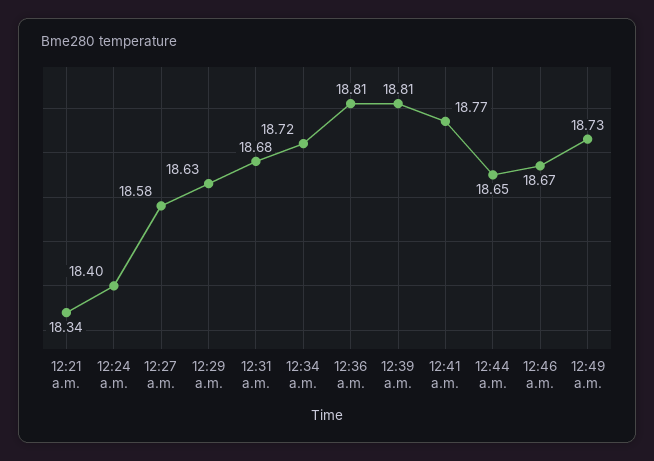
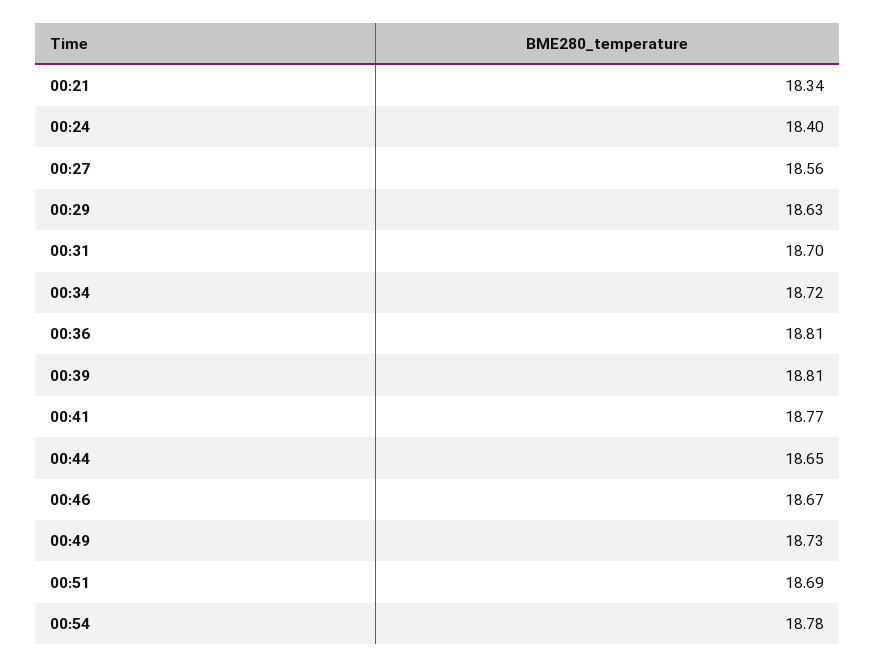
12:27 a.m.: 18.58 -> 18.56
12:31 a.m.: 18.68 -> 18.7
00:51: none -> 18.69
00:54: none -> 18.78

